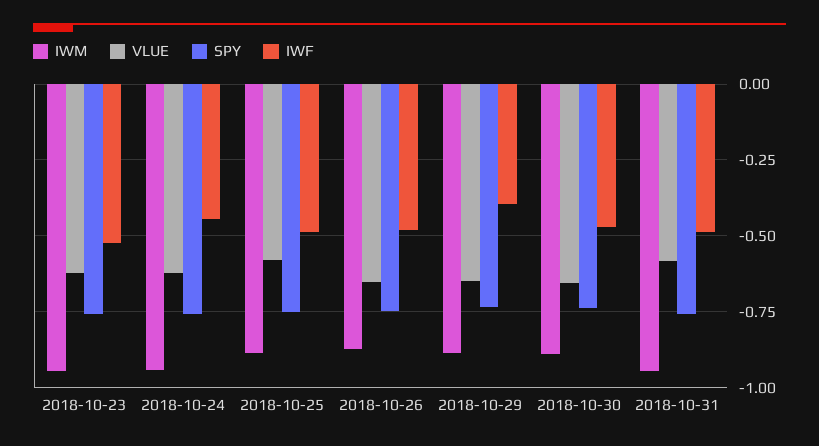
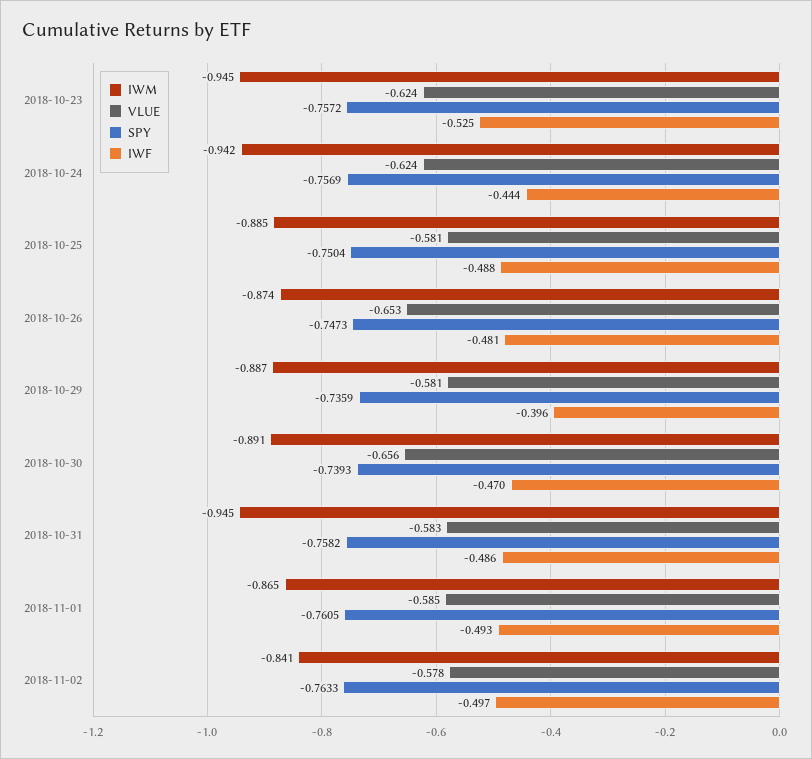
VLUE, 2018-10-29: -0.65 -> -0.581
IWM, 2018-11-01: none -> -0.865
VLUE, 2018-11-01: none -> -0.585
SPY, 2018-11-01: none -> -0.7605
IWF, 2018-11-01: none -> -0.493
IWM, 2018-11-02: none -> -0.841
VLUE, 2018-11-02: none -> -0.578
SPY, 2018-11-02: none -> -0.7633
IWF, 2018-11-02: none -> -0.497

